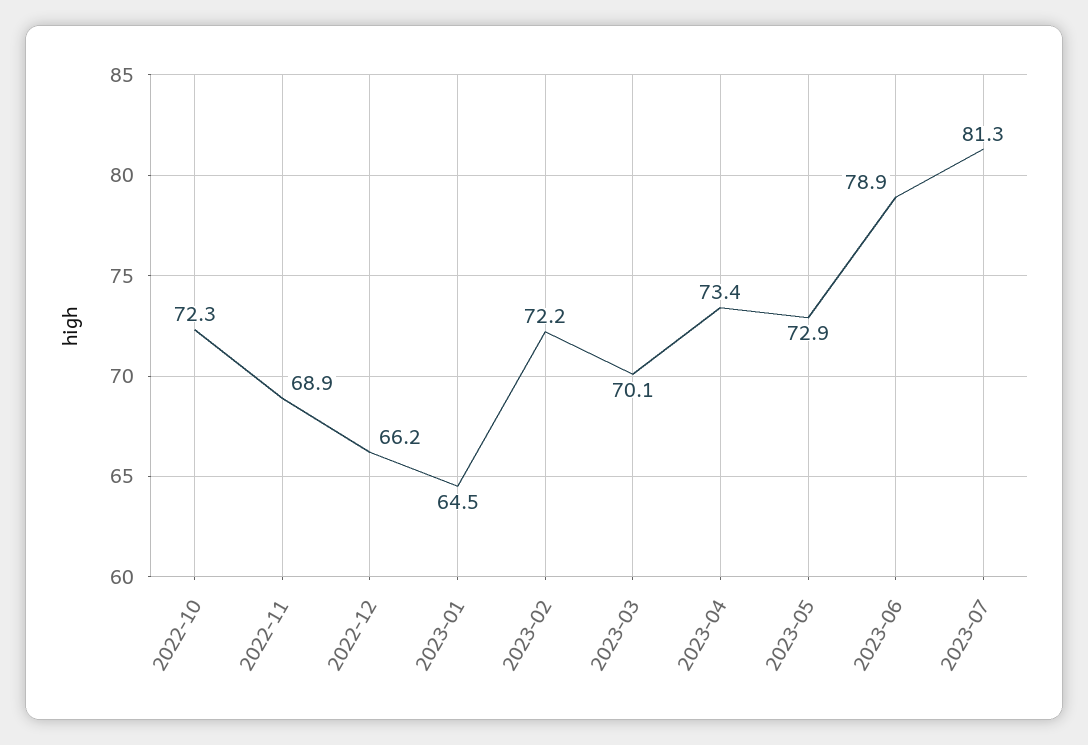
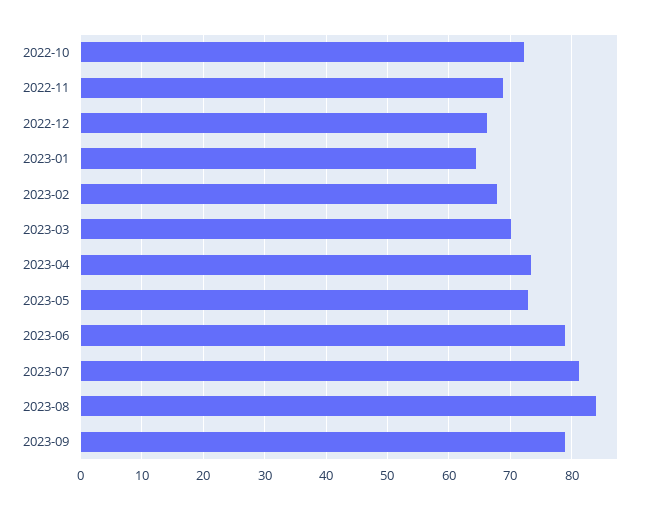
2023-02: 72.2 -> 68
2023-08: none -> 84
2023-09: none -> 79

